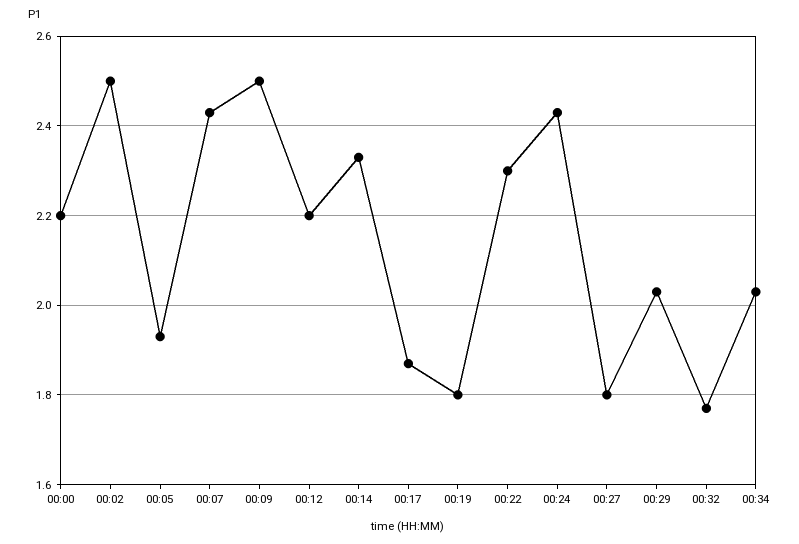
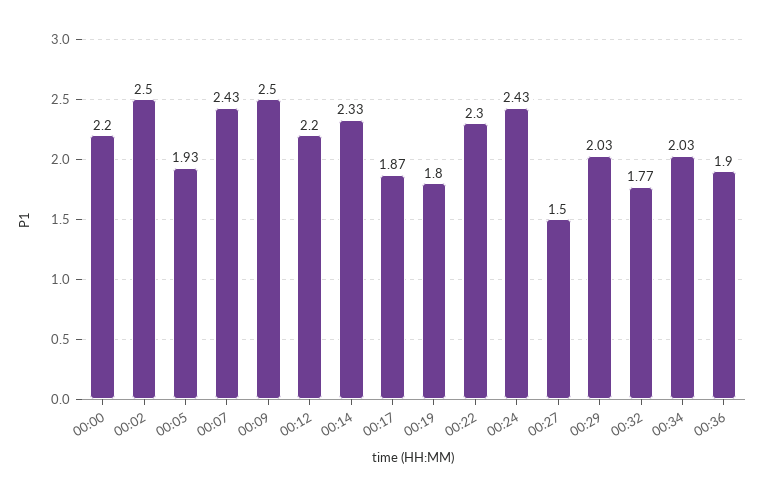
00:27: 1.8 -> 1.5
00:36: none -> 1.9

